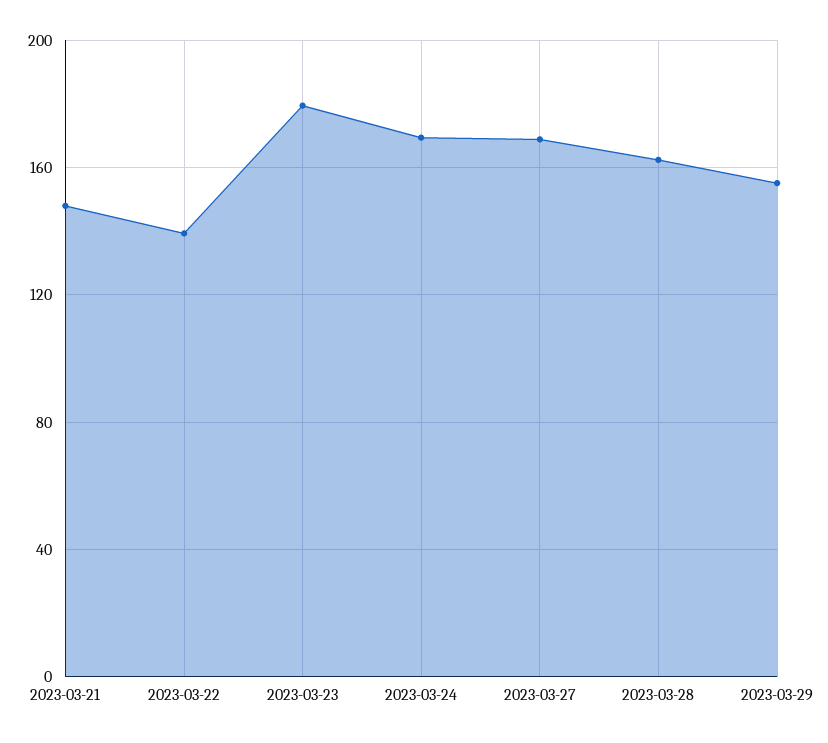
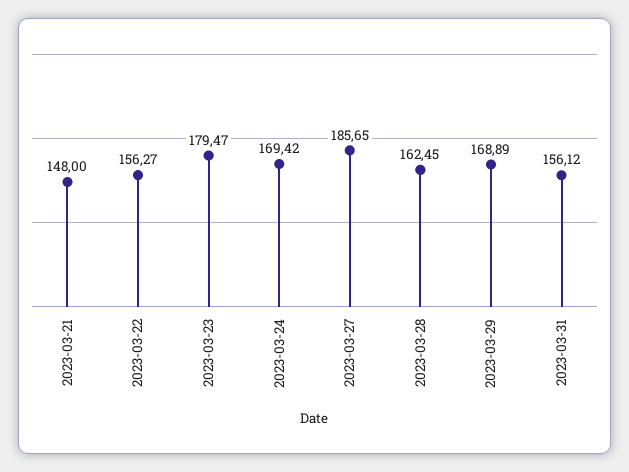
2023-03-22: 140 -> 156.27
2023-03-27: 170 -> 185.65
2023-03-29: 155 -> 168.89
2023-03-31: none -> 156.12

